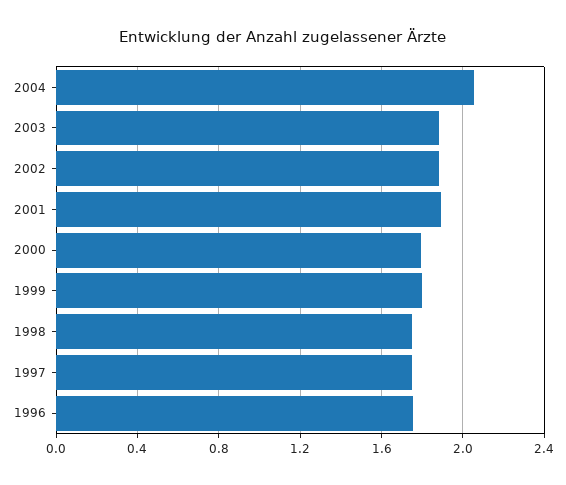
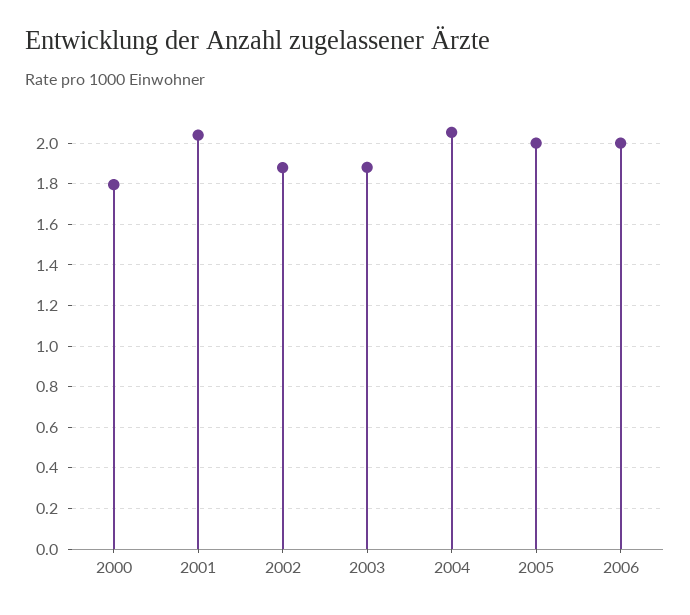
2001: 1.9 -> 2.05
1999: 1.8 -> none
1998: 1.75 -> none
1997: 1.75 -> none
1996: 1.75 -> none
2005: none -> 2
2006: none -> 2

